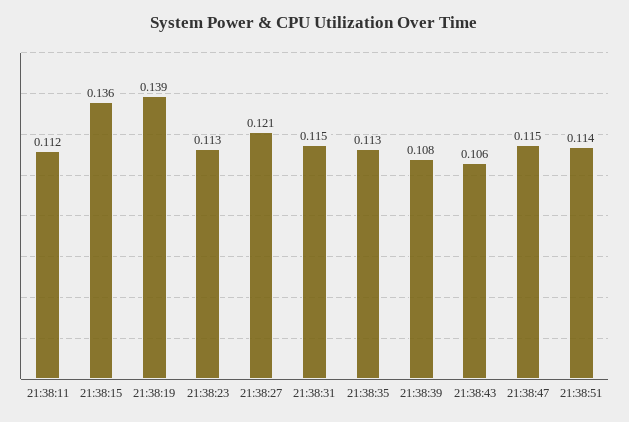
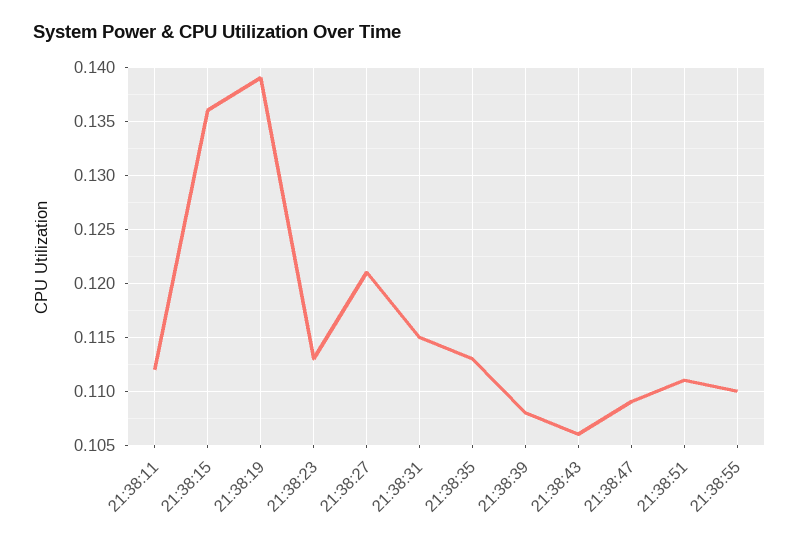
21:38:47: 0.115 -> 0.109
21:38:51: 0.114 -> 0.111
21:38:55: none -> 0.11

